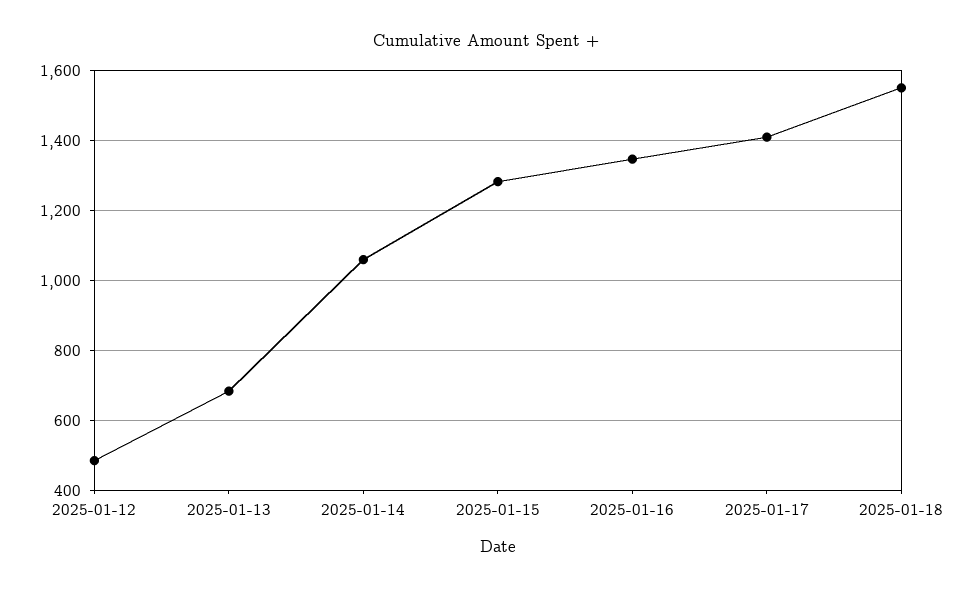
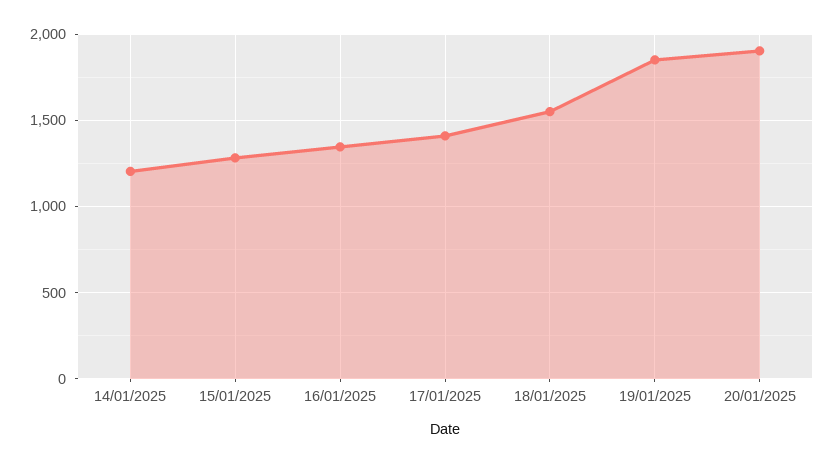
2025-01-12: 480 -> none
2025-01-13: 680 -> none
2025-01-14: 1060 -> 1200
19/01/2025: none -> 1850
20/01/2025: none -> 1900

